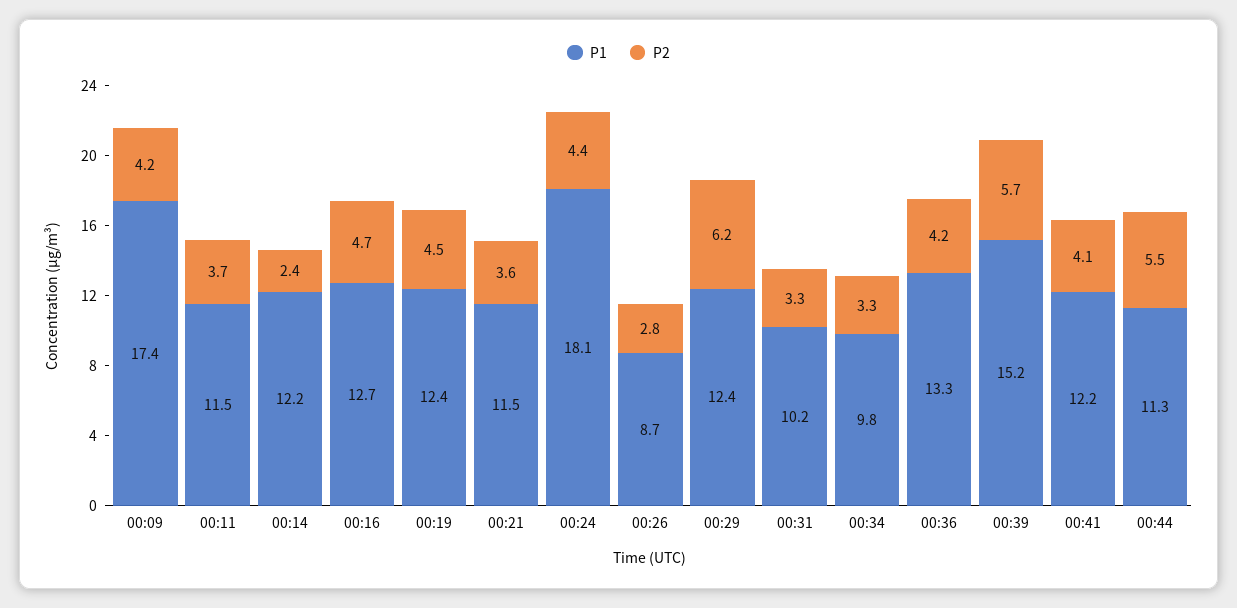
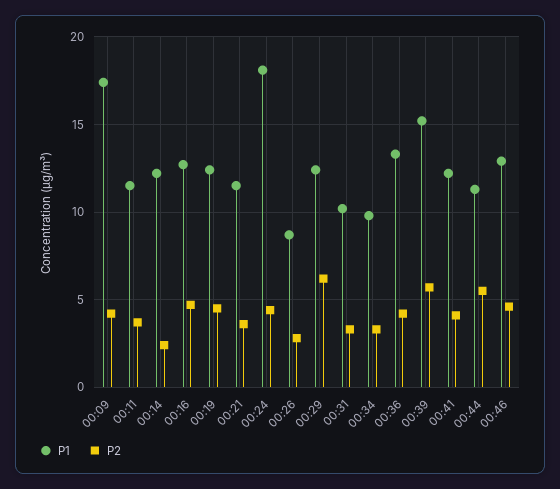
P1, 00:46: none -> 13
P2, 00:46: none -> 4.5

